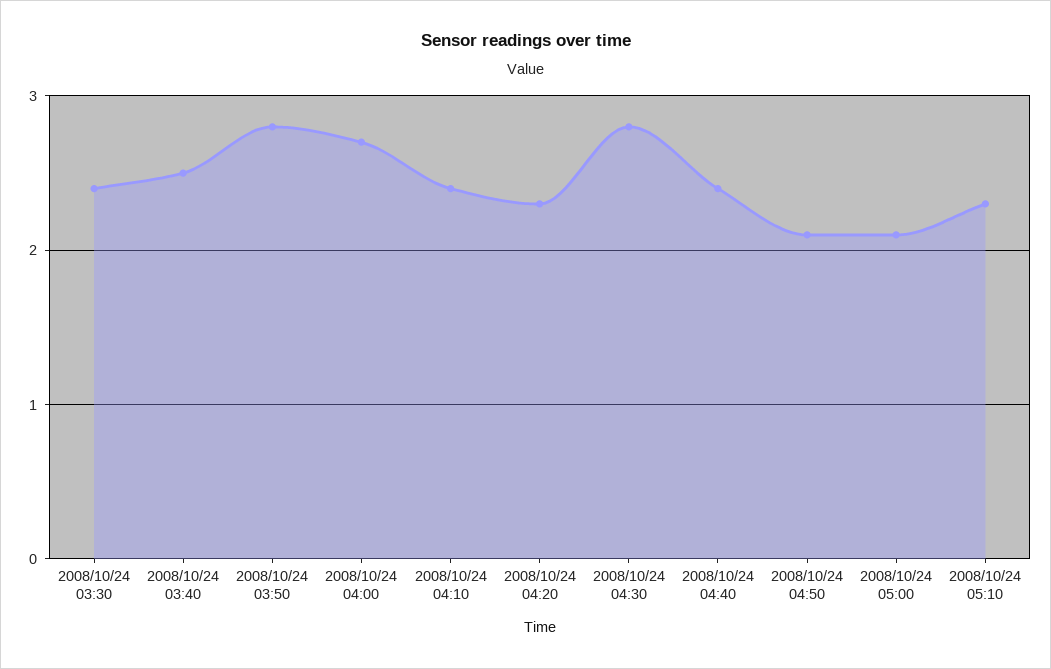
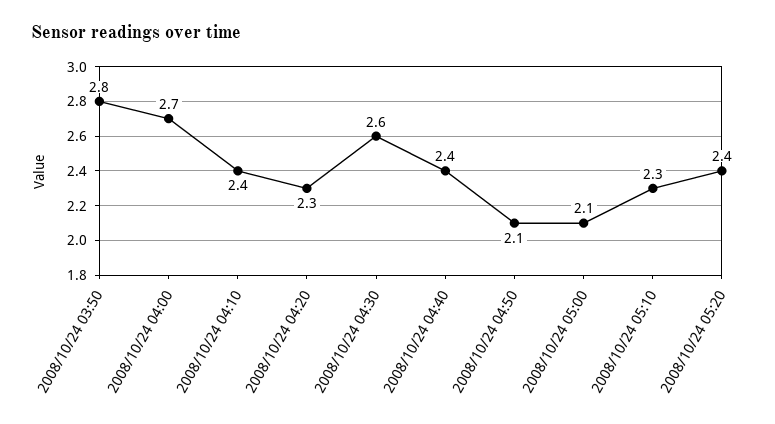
2008/10/24 03:30: 2.4 -> none
2008/10/24 03:40: 2.5 -> none
2008/10/24 04:30: 2.8 -> 2.6
2008/10/24 05:20: none -> 2.4

